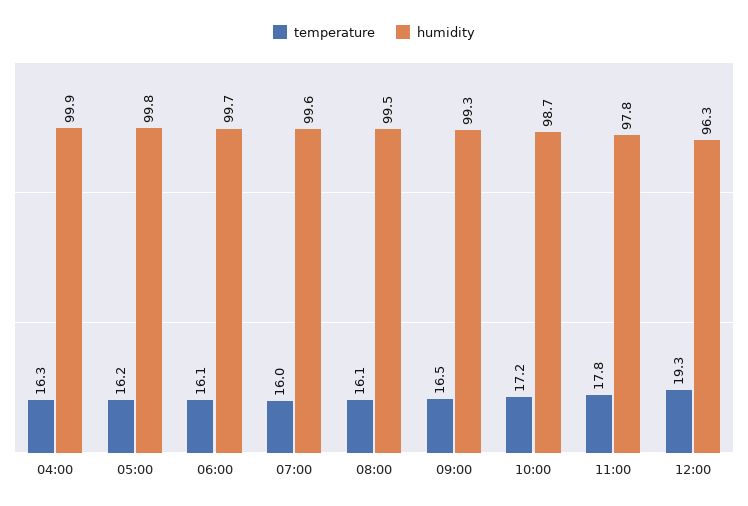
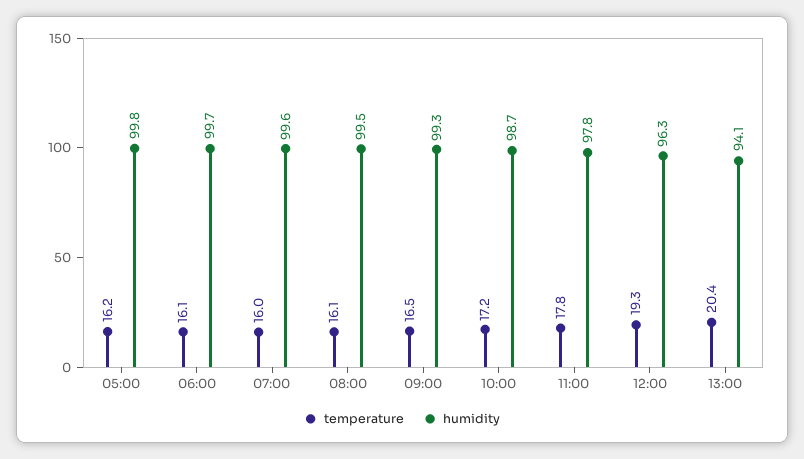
temperature, 04:00: 16.3 -> none
humidity, 04:00: 99.9 -> none
temperature, 13:00: none -> 20.4
humidity, 13:00: none -> 94.1

